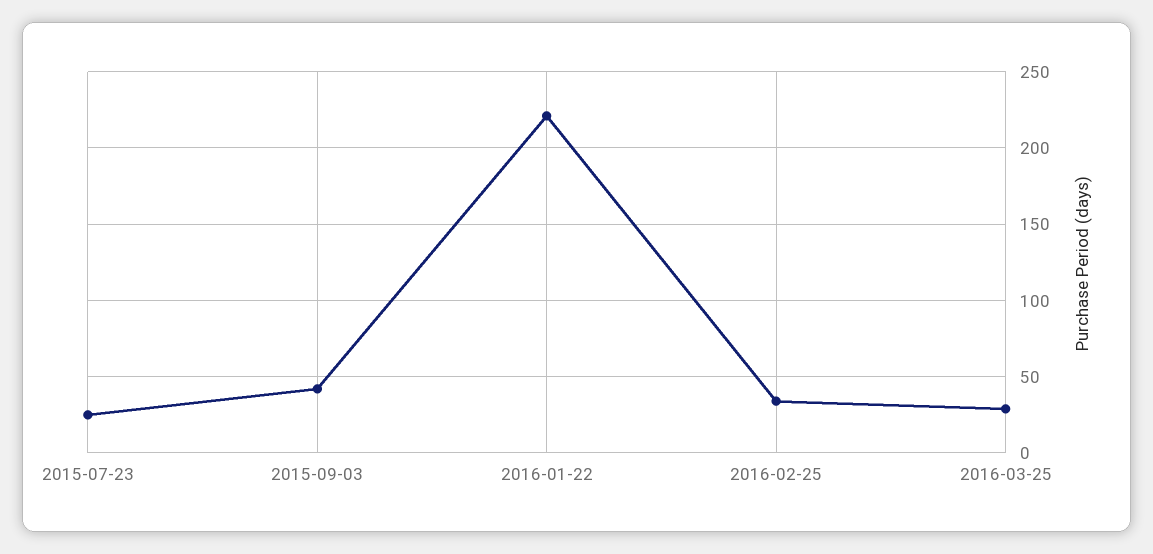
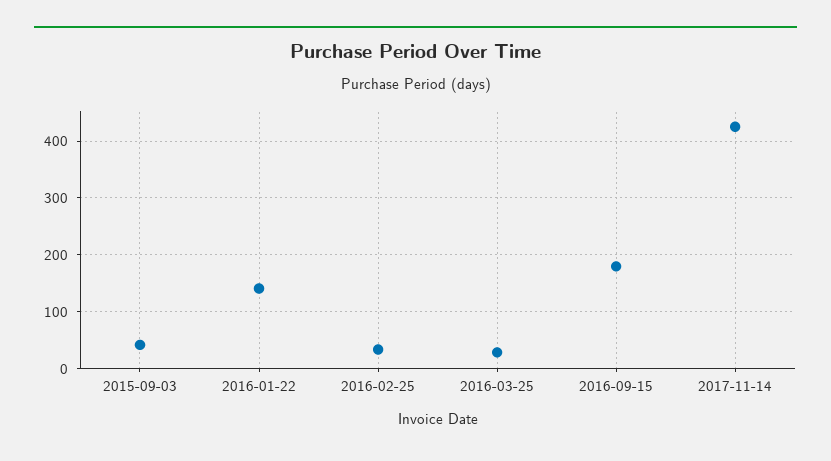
2015-07-23: 25 -> none
2016-01-22: 220 -> 140
2016-09-15: none -> 180
2017-11-14: none -> 420

